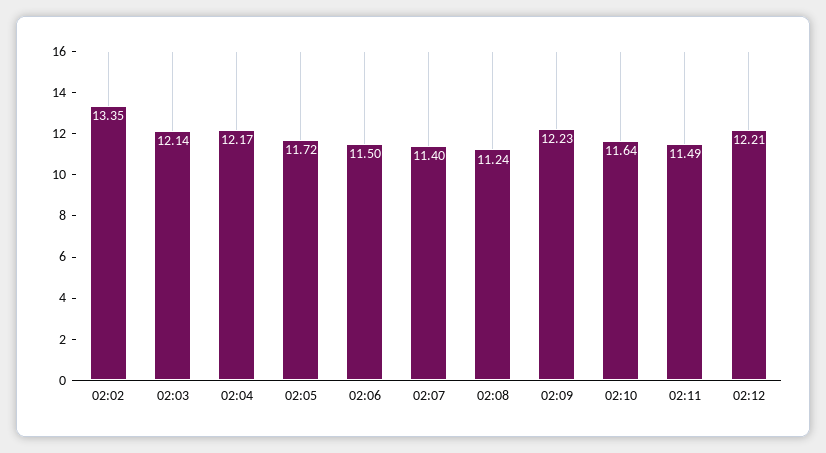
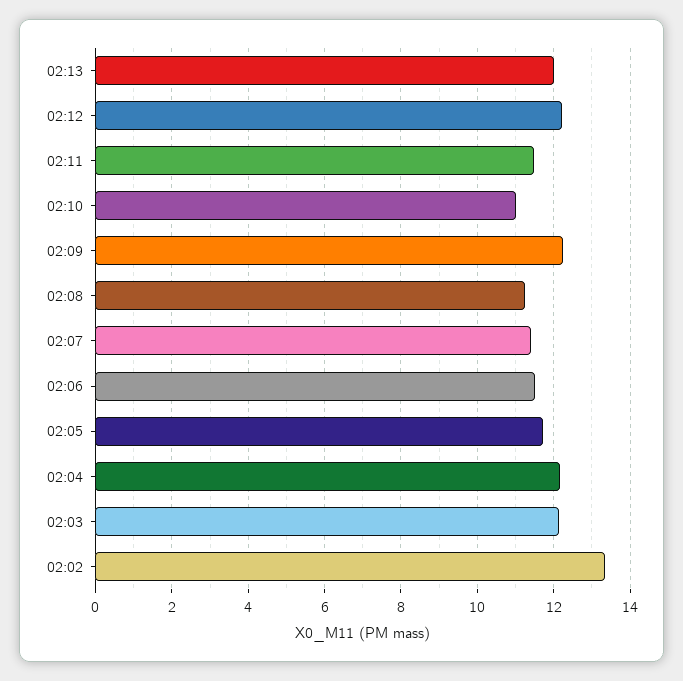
02:10: 11.64 -> 11
02:13: none -> 12

